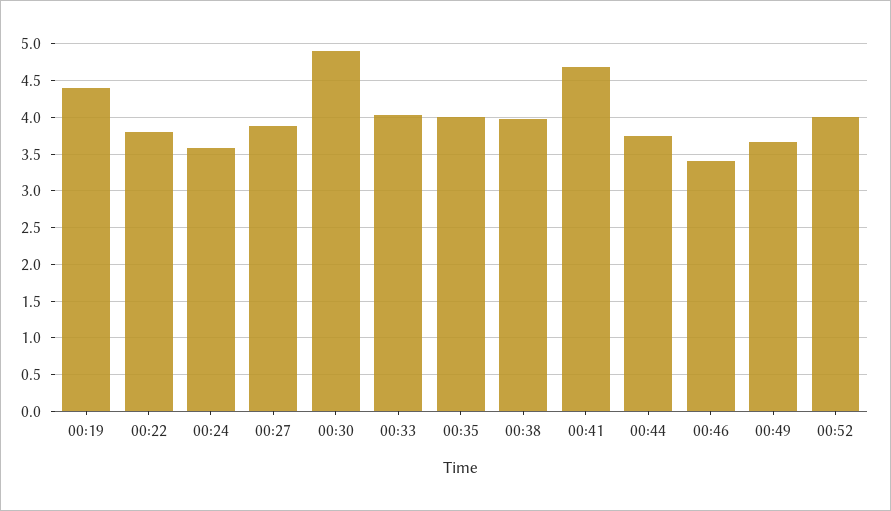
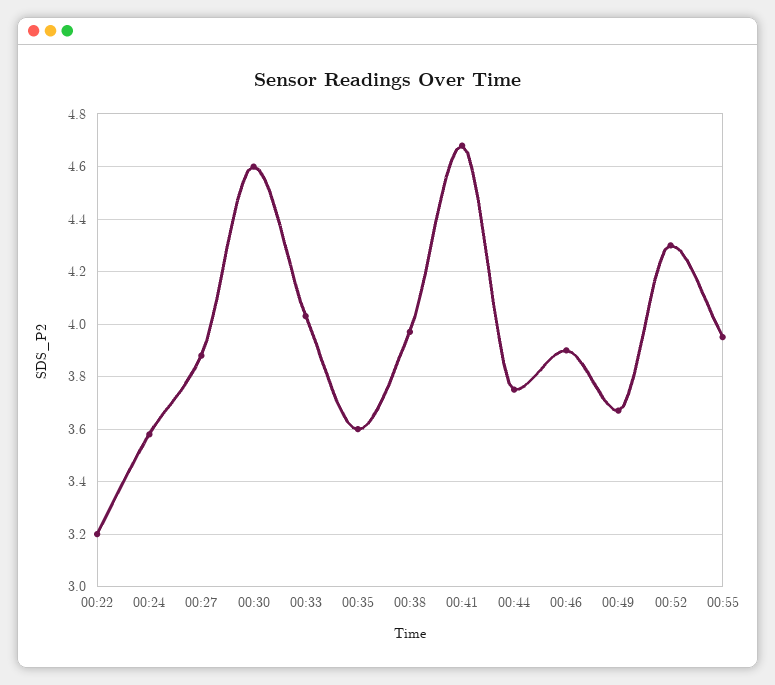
00:19: 4.4 -> none
00:22: 3.8 -> 3.2
00:30: 4.9 -> 4.6
00:35: 4 -> 3.6
00:46: 3.4 -> 3.9
00:52: 4 -> 4.3
00:55: none -> 3.95

